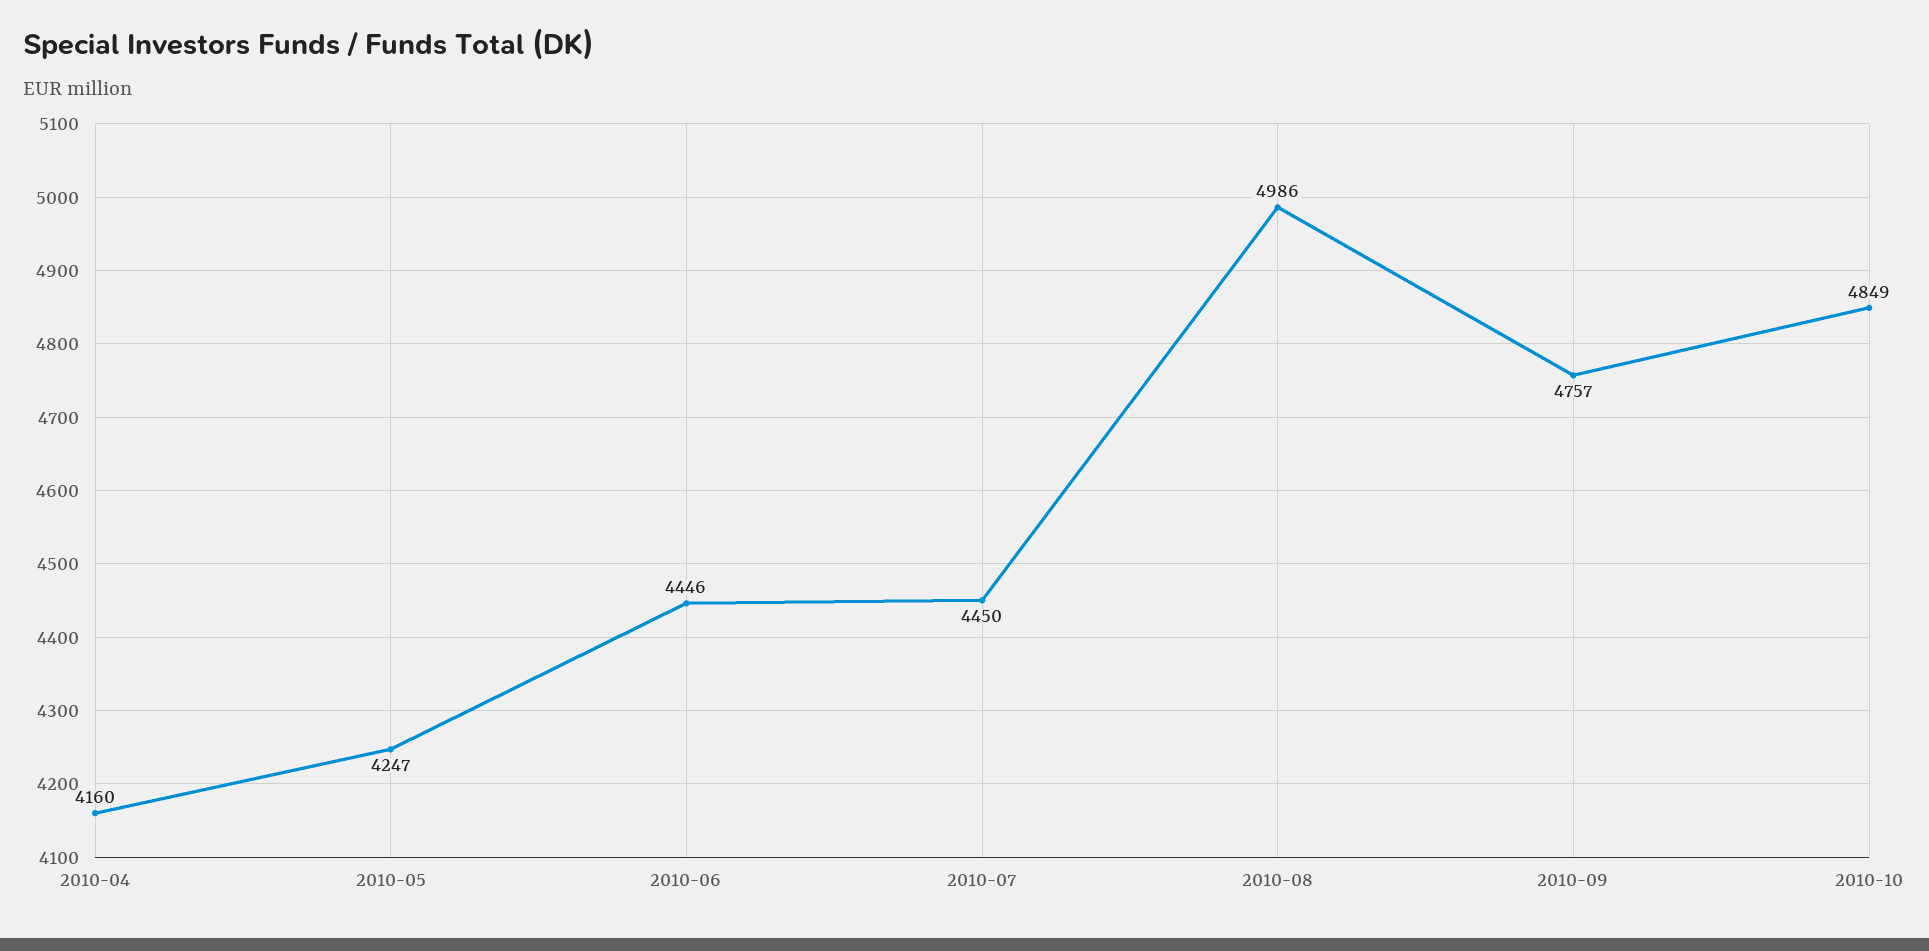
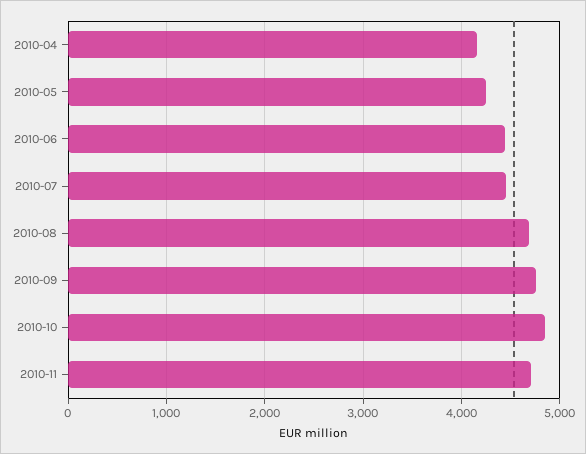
2010-08: 4986 -> 4700
2010-11: none -> 4700

